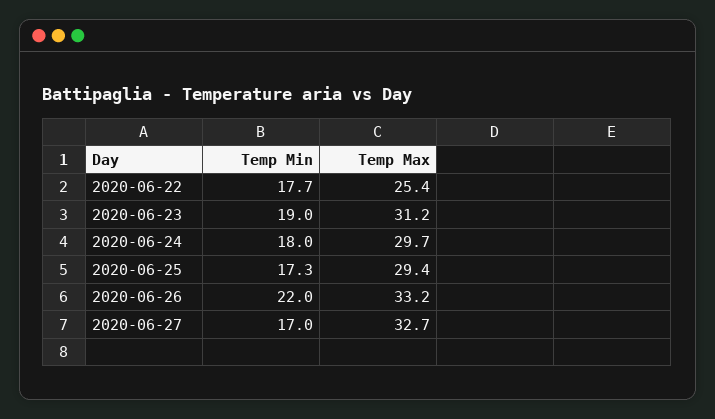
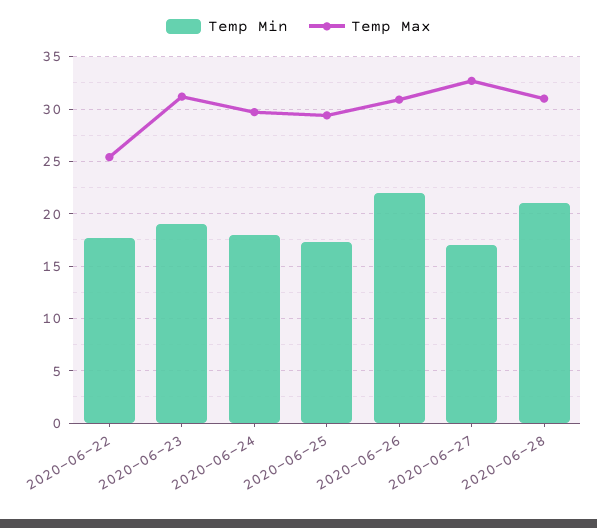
Temp Max, 2020-06-26: 33.2 -> 31
Temp Min, 2020-06-28: none -> 21
Temp Max, 2020-06-28: none -> 31

